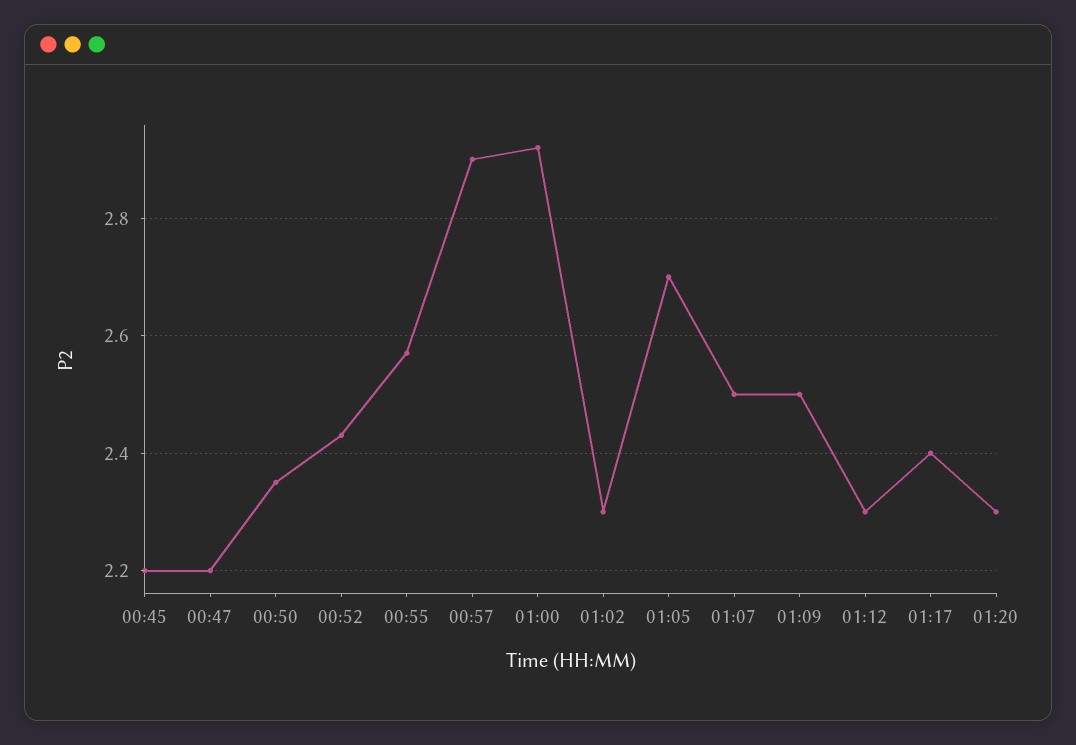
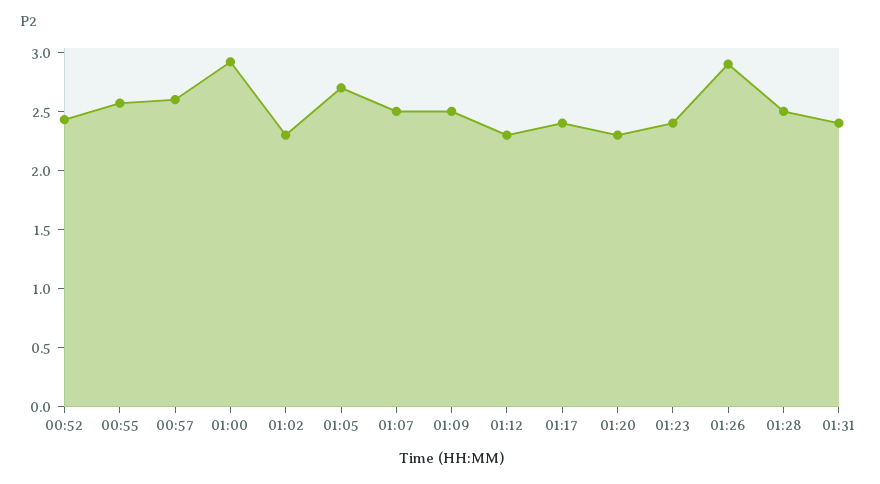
00:45: 2.2 -> none
00:47: 2.2 -> none
00:50: 2.35 -> none
00:57: 2.9 -> 2.6
01:23: none -> 2.4
01:26: none -> 2.9
01:28: none -> 2.5
01:31: none -> 2.4

